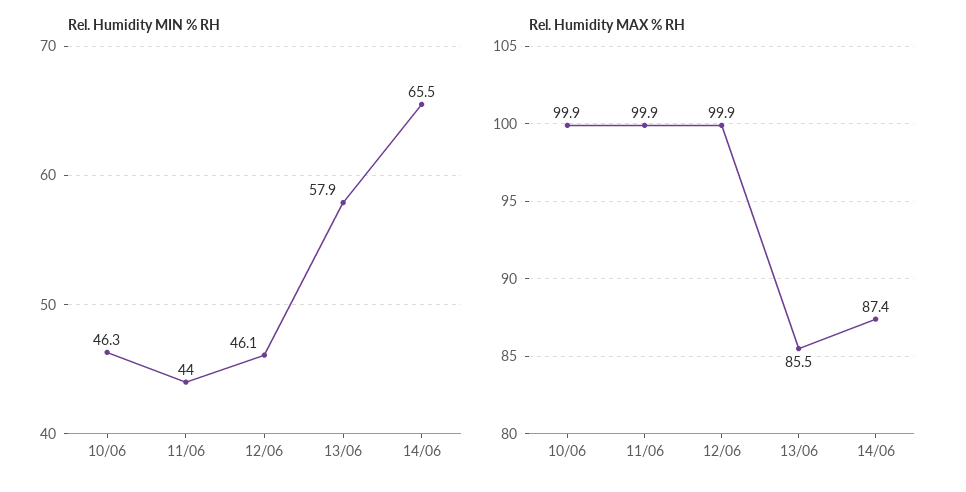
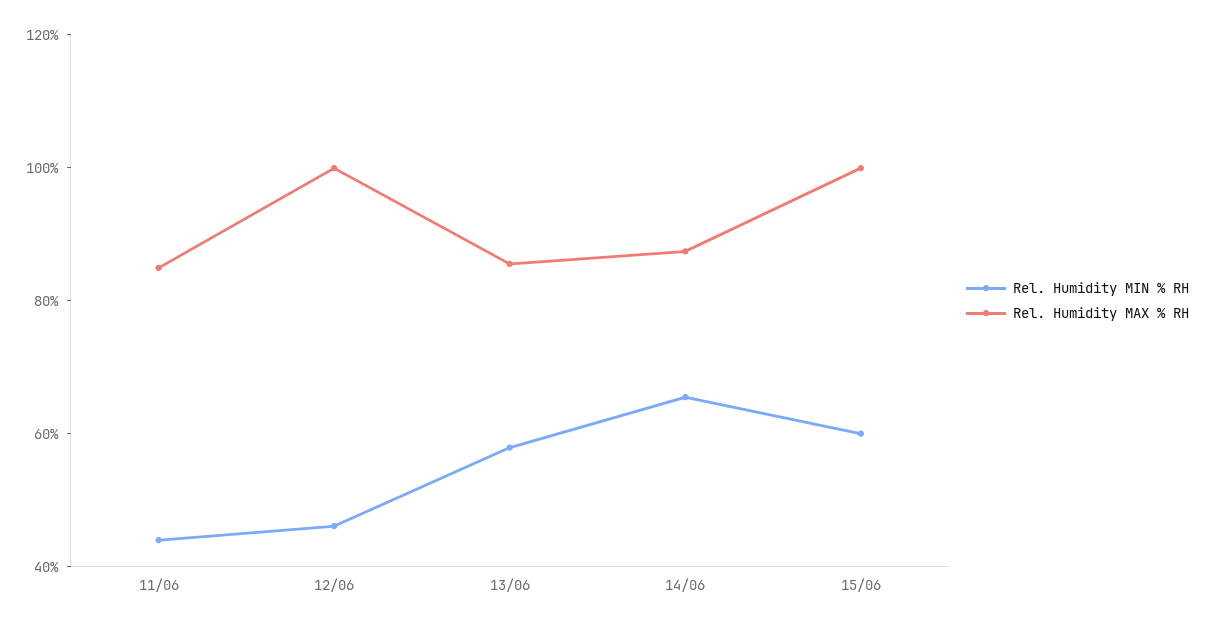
Rel. Humidity MIN % RH, 10/06: 46.3 -> none
Rel. Humidity MAX % RH, 10/06: 99.9 -> none
Rel. Humidity MAX % RH, 11/06: 99.9 -> 85
Rel. Humidity MIN % RH, 15/06: none -> 60
Rel. Humidity MAX % RH, 15/06: none -> 100

